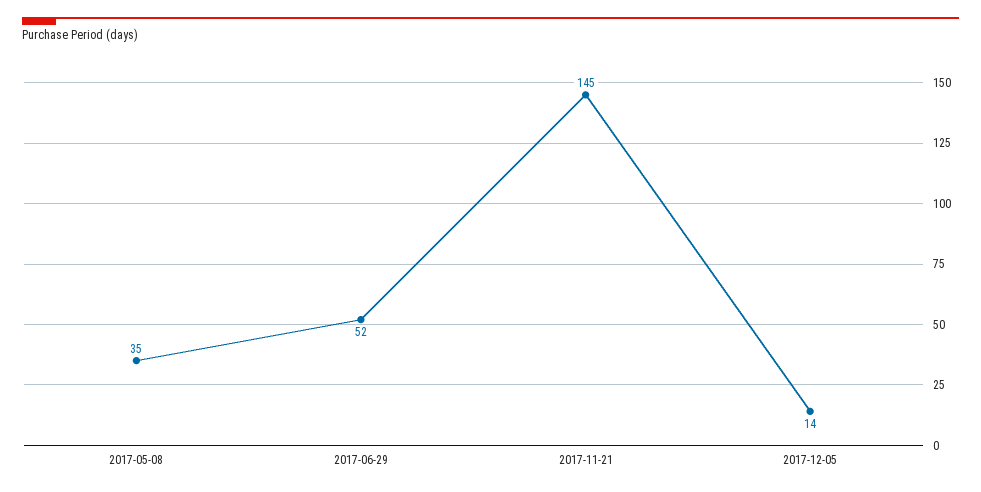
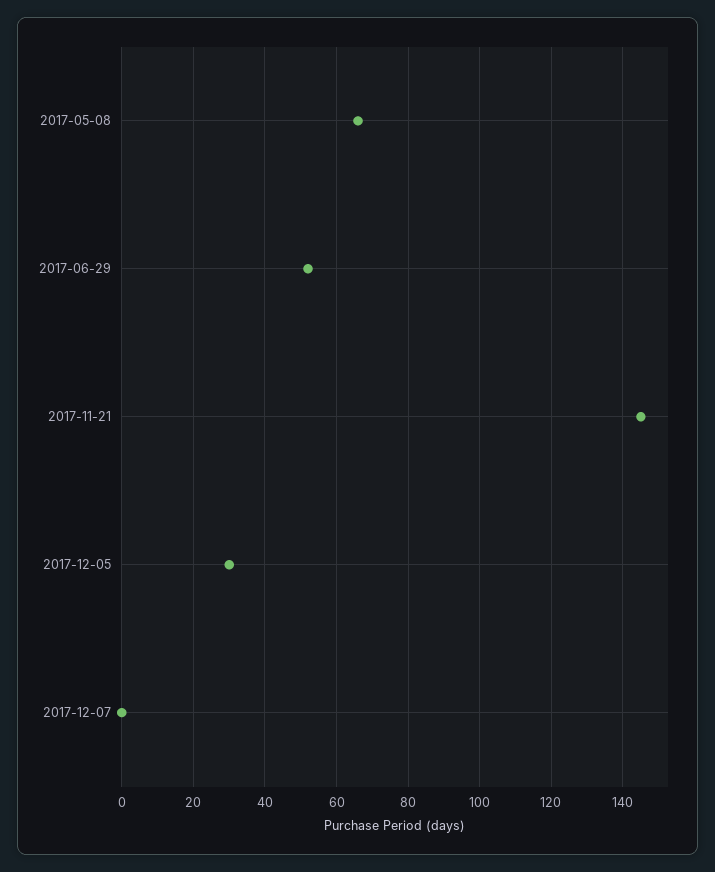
2017-05-08: 35 -> 65
2017-12-05: 14 -> 30
2017-12-07: none -> 0

